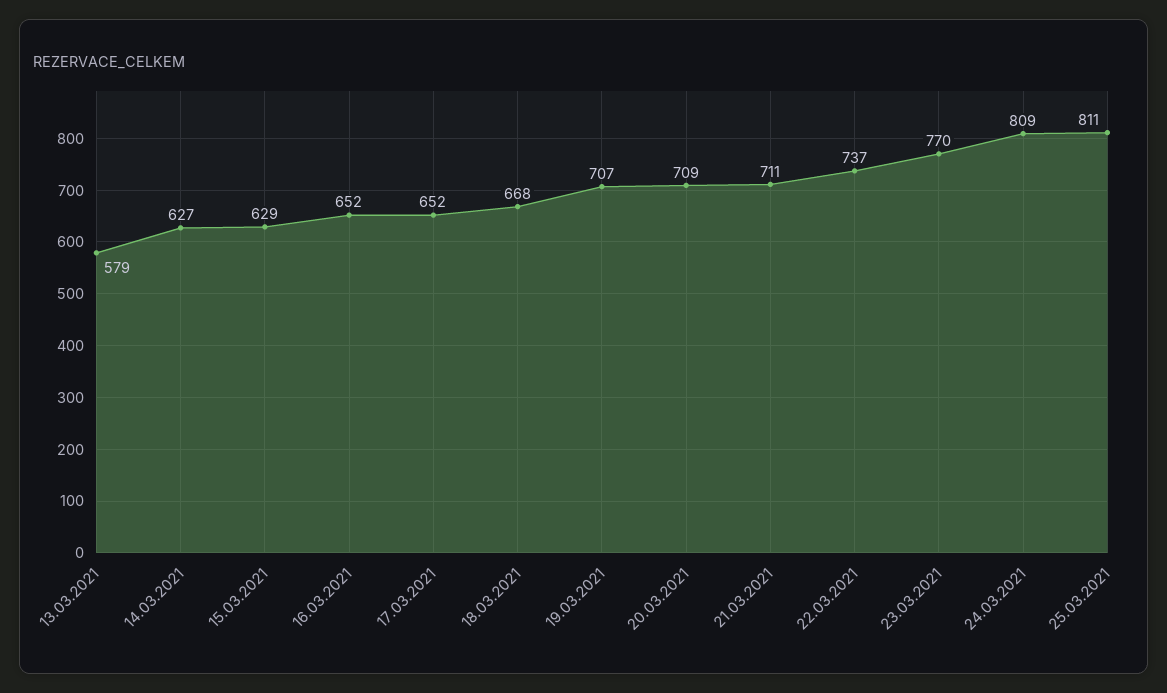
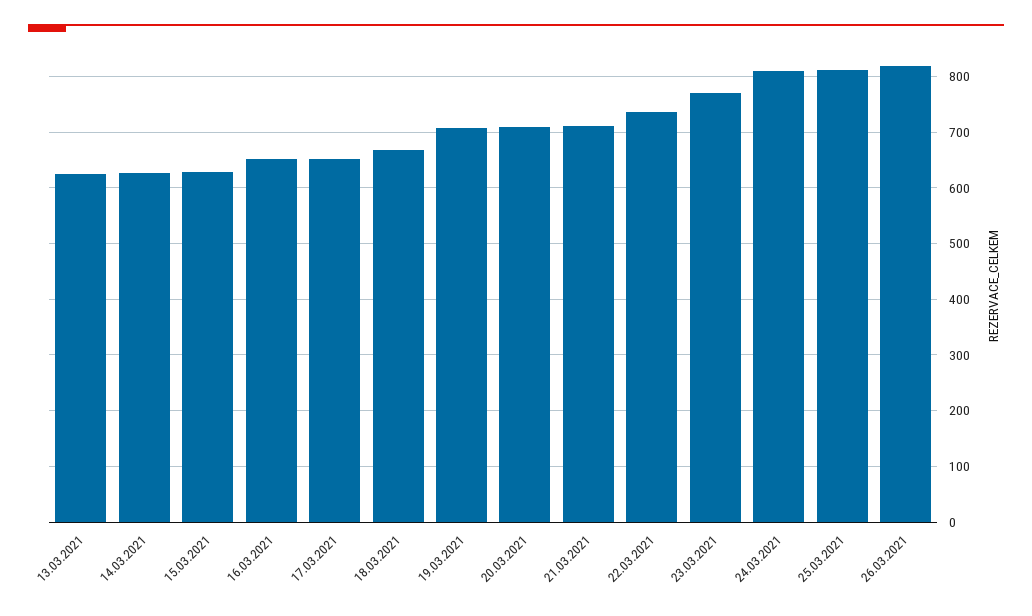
13.03.2021: 579 -> 620
26.03.2021: none -> 820

